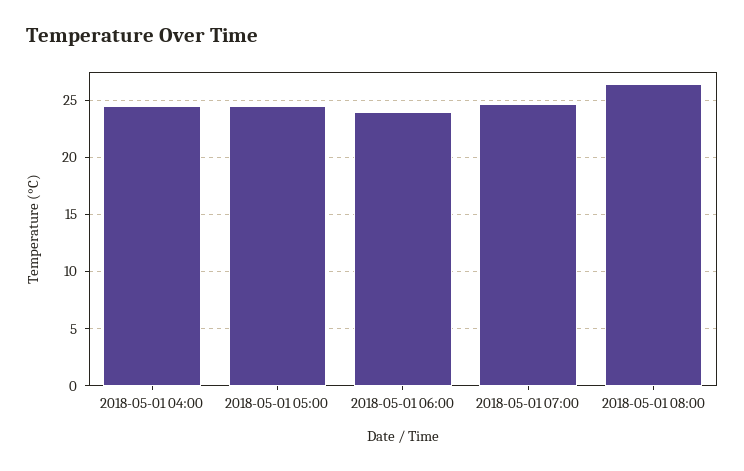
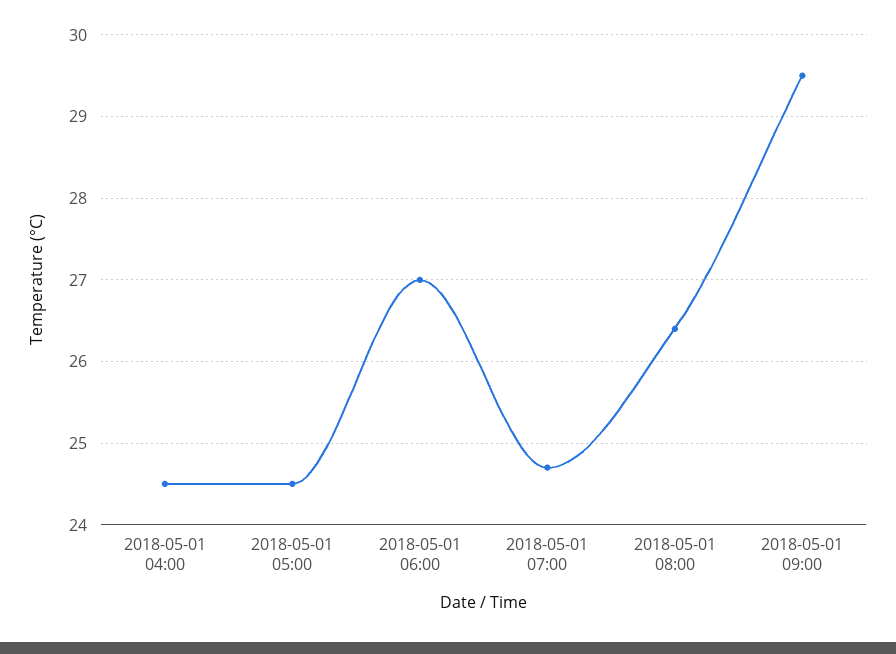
2018-05-01 06:00: 24 -> 27
2018-05-01 09:00: none -> 29.5

